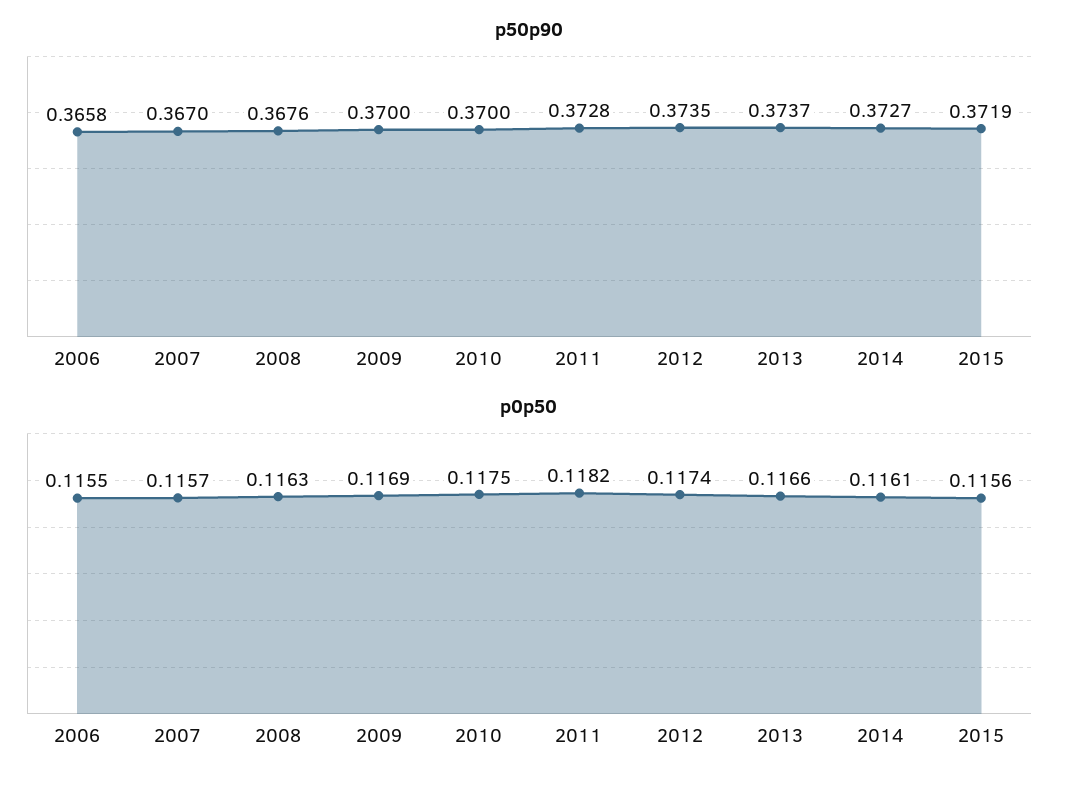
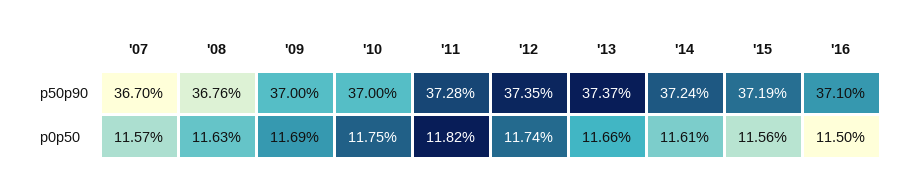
p50p90, 2006: 0.3658 -> none
p50p90, 2014: 0.3727 -> 0.3724
p0p50, 2006: 0.1155 -> none
p50p90, '16: none -> 0.371
p0p50, '16: none -> 0.115

